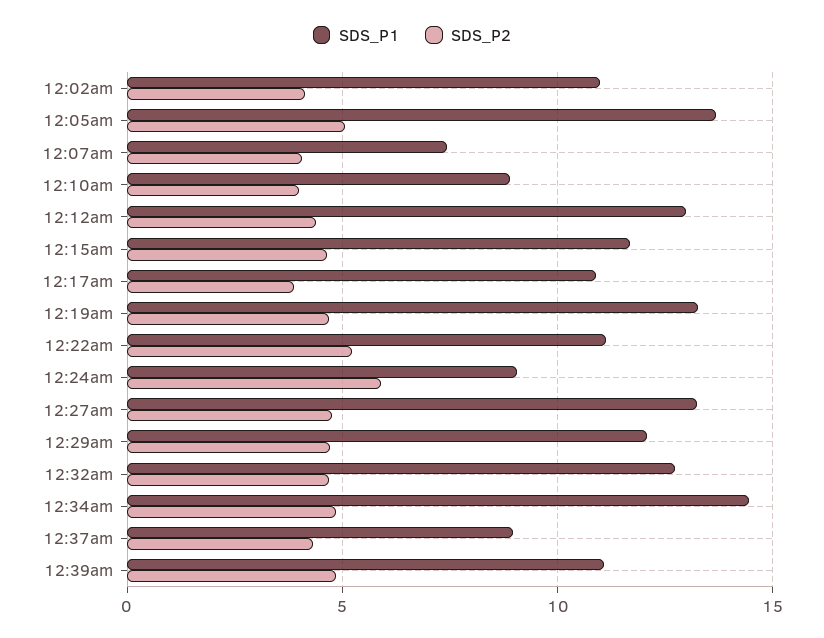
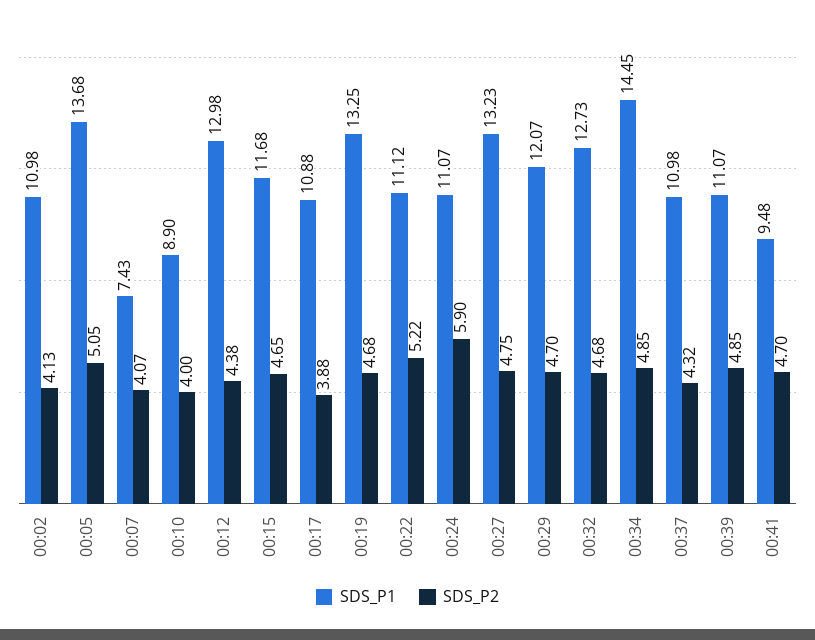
SDS_P1, 12:24am: 9 -> 11.07
SDS_P1, 12:37am: 9 -> 10.98
SDS_P1, 00:41: none -> 9.48
SDS_P2, 00:41: none -> 4.7

